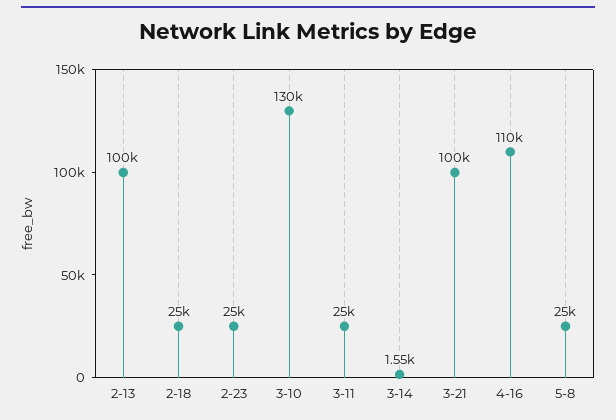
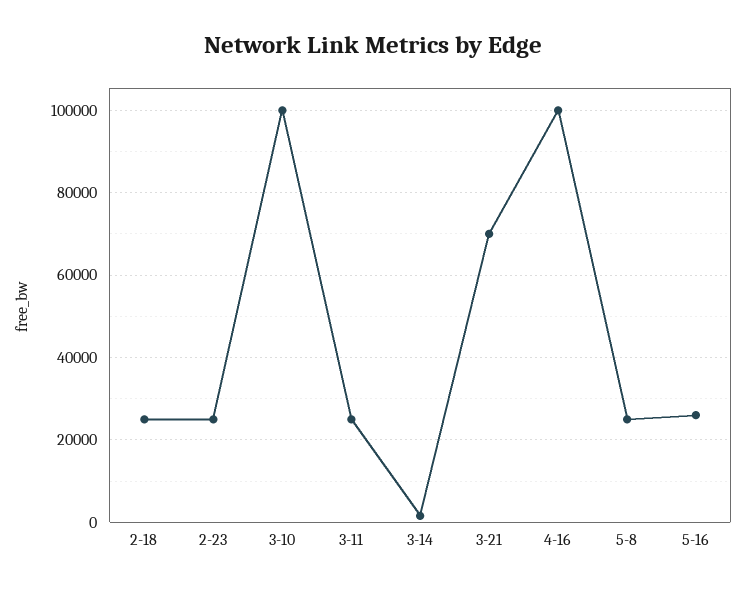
2-13: 100000 -> none
3-10: 130000 -> 100000
3-21: 100000 -> 70000
4-16: 110000 -> 100000
5-16: none -> 26000

